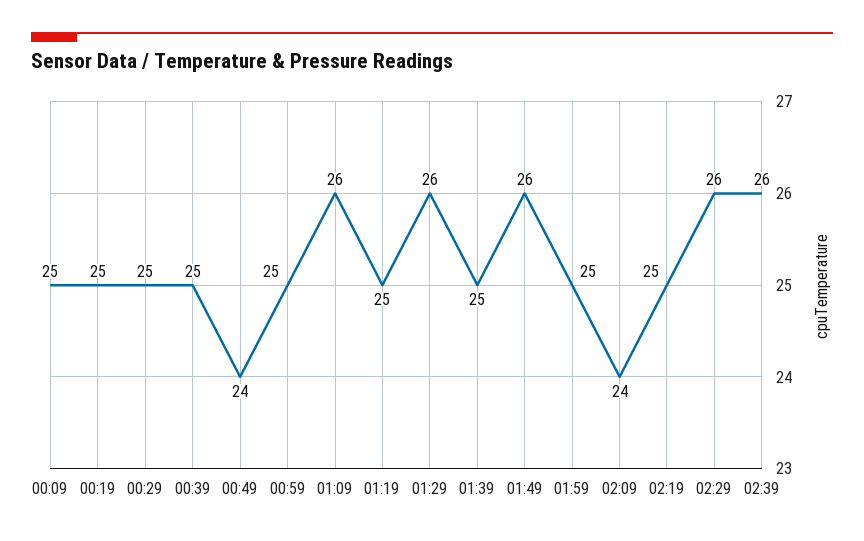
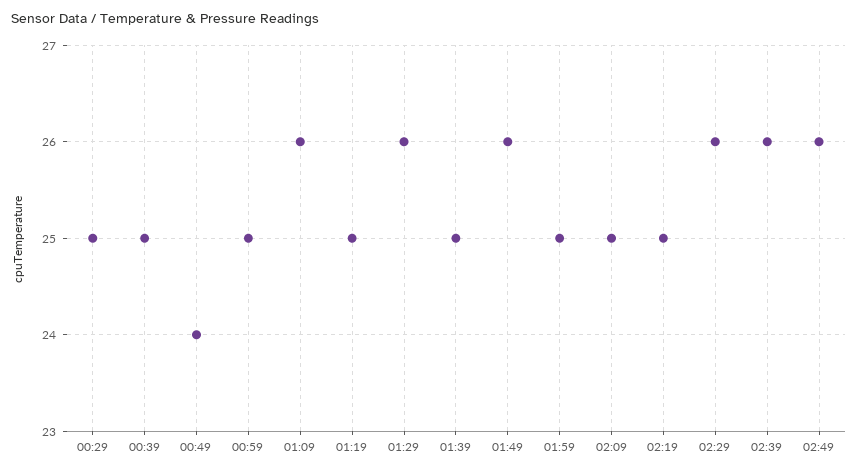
00:09: 25 -> none
00:19: 25 -> none
02:09: 24 -> 25
02:49: none -> 26

